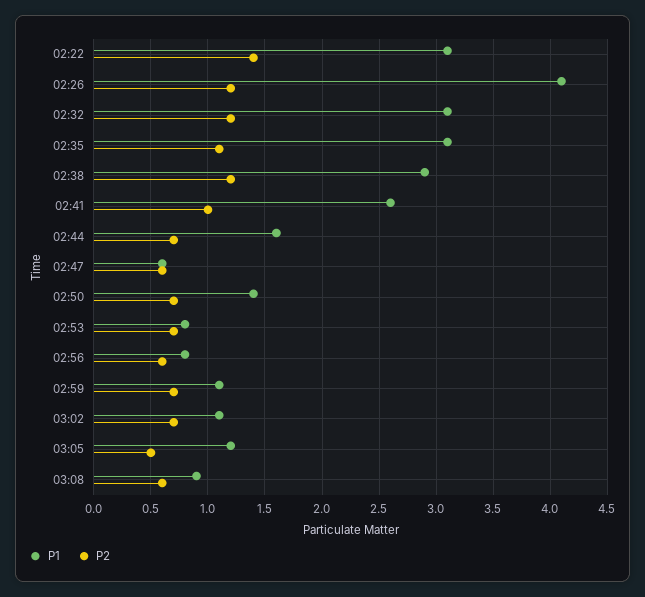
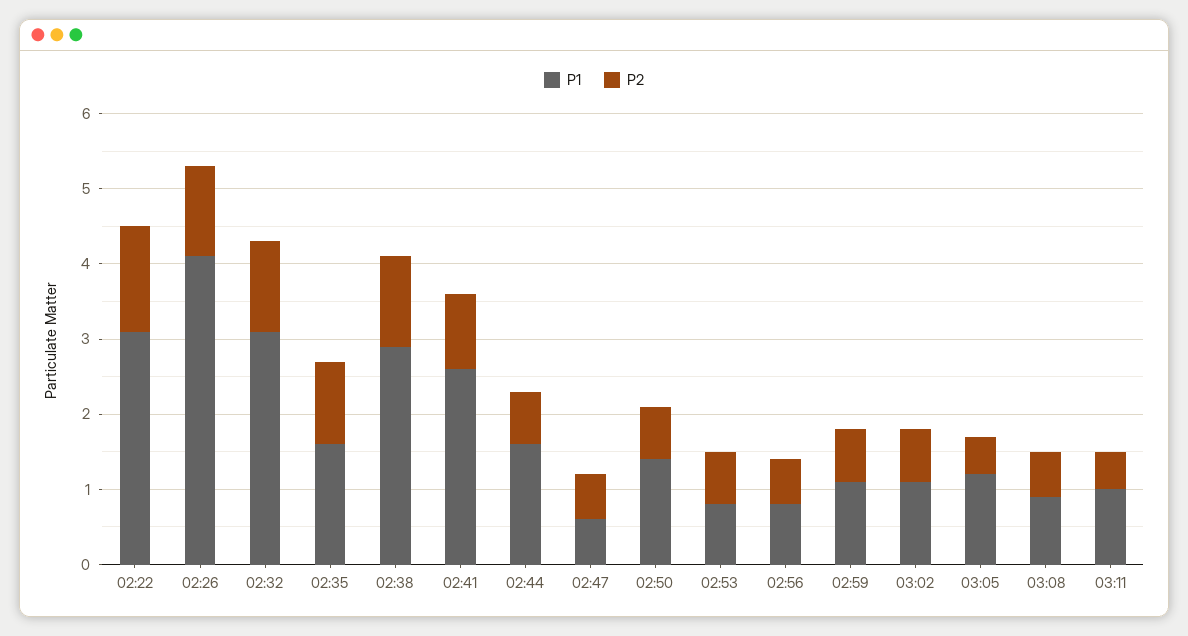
P1, 02:35: 3.1 -> 1.5
P1, 03:11: none -> 1
P2, 03:11: none -> 0.5

